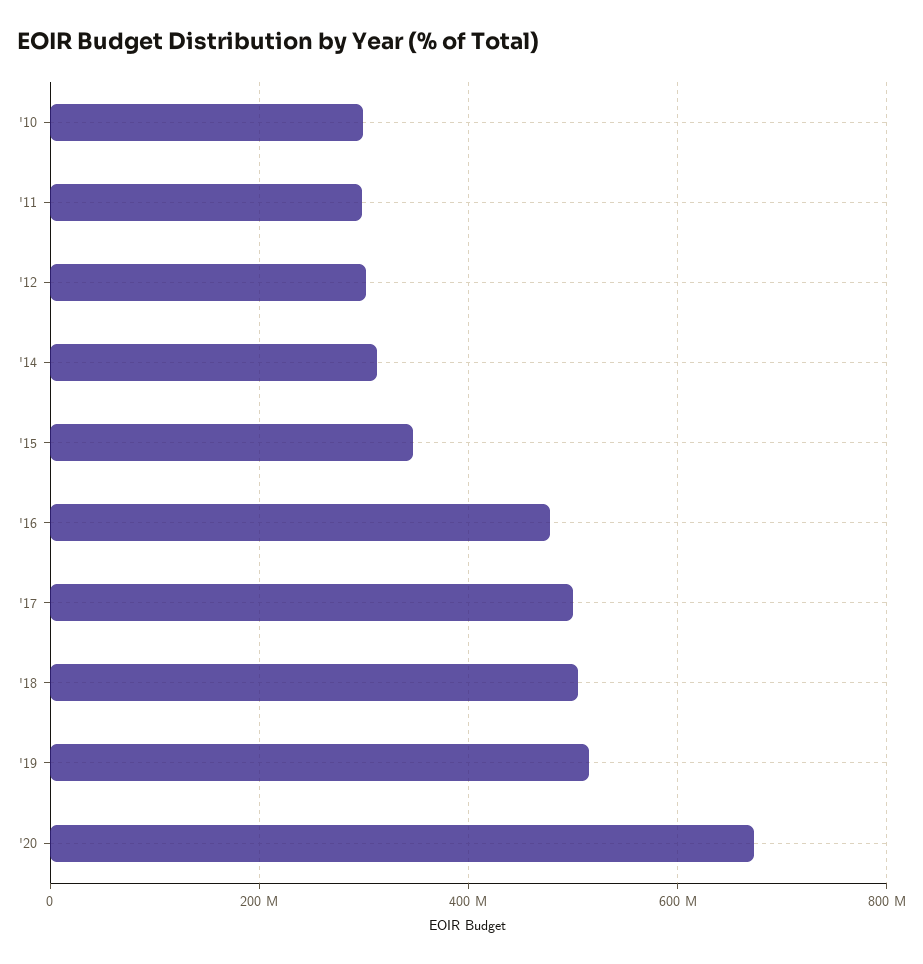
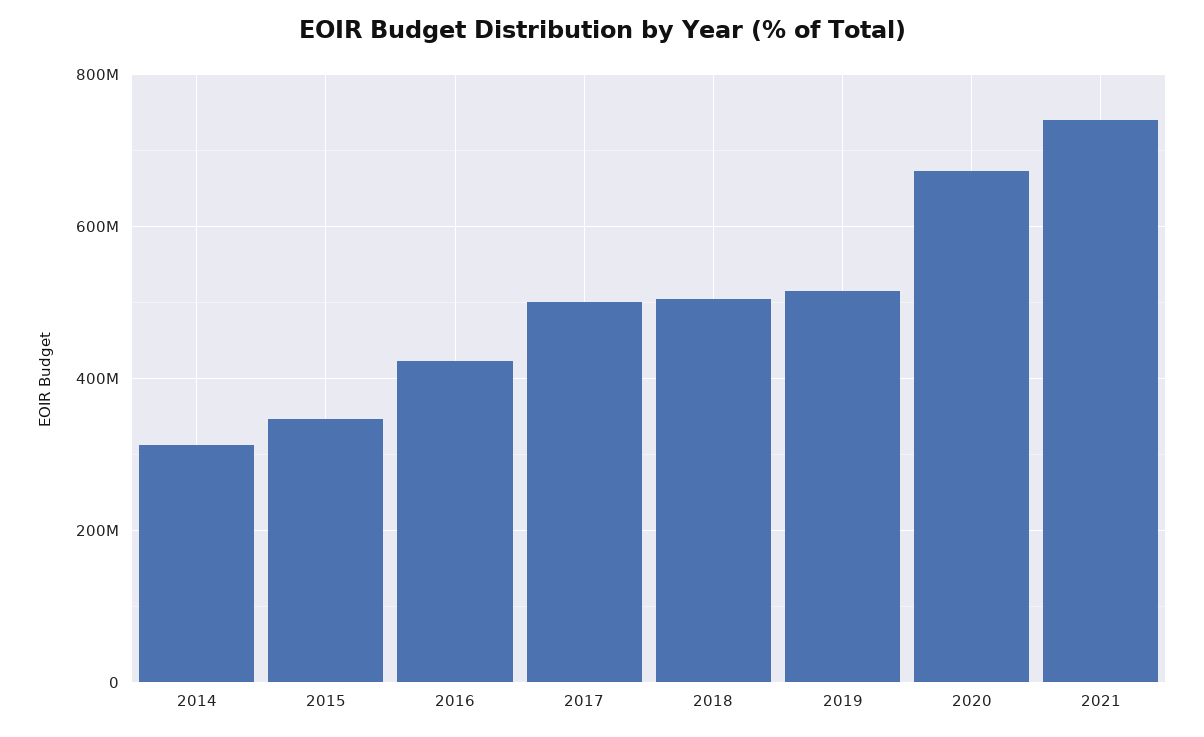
'10: 300000000 -> none
'11: 300000000 -> none
'12: 300000000 -> none
'16: 480000000 -> 420000000
2021: none -> 740000000

